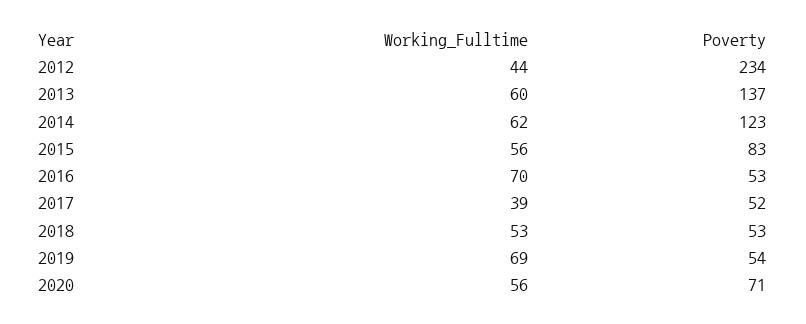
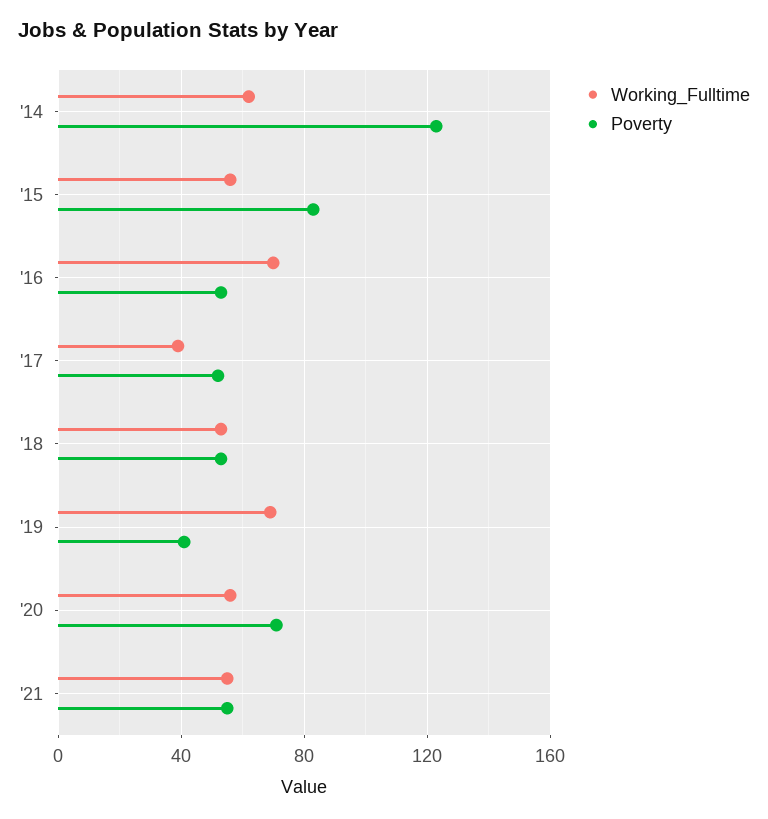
Working_Fulltime, 2012: 44 -> none
Poverty, 2012: 234 -> none
Working_Fulltime, 2013: 60 -> none
Poverty, 2013: 137 -> none
Poverty, 2019: 54 -> 40
Working_Fulltime, '21: none -> 55
Poverty, '21: none -> 55

